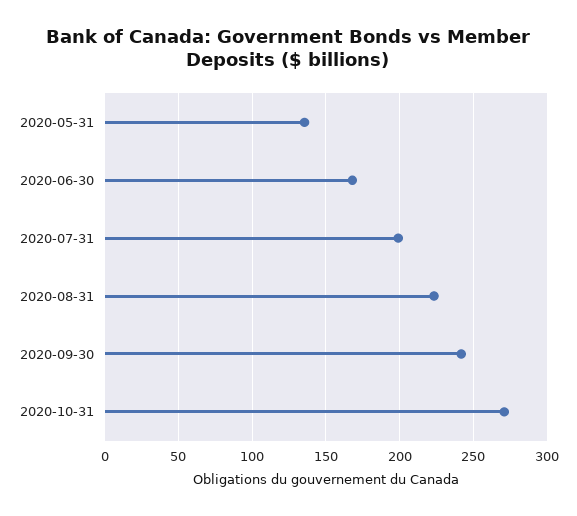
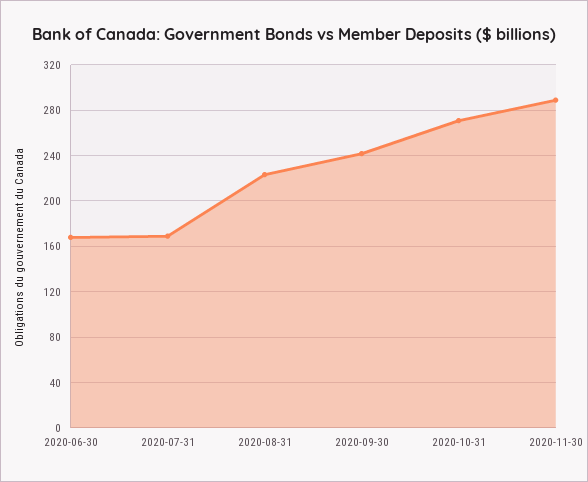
2020-05-31: 135 -> none
2020-07-31: 200 -> 170
2020-11-30: none -> 290

